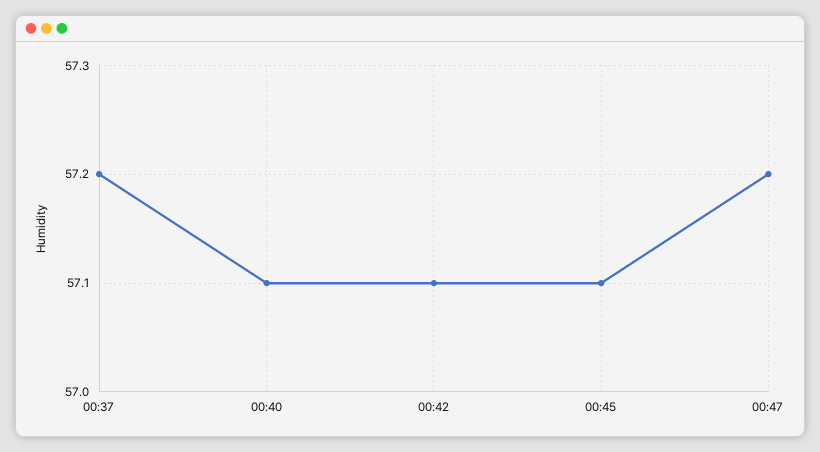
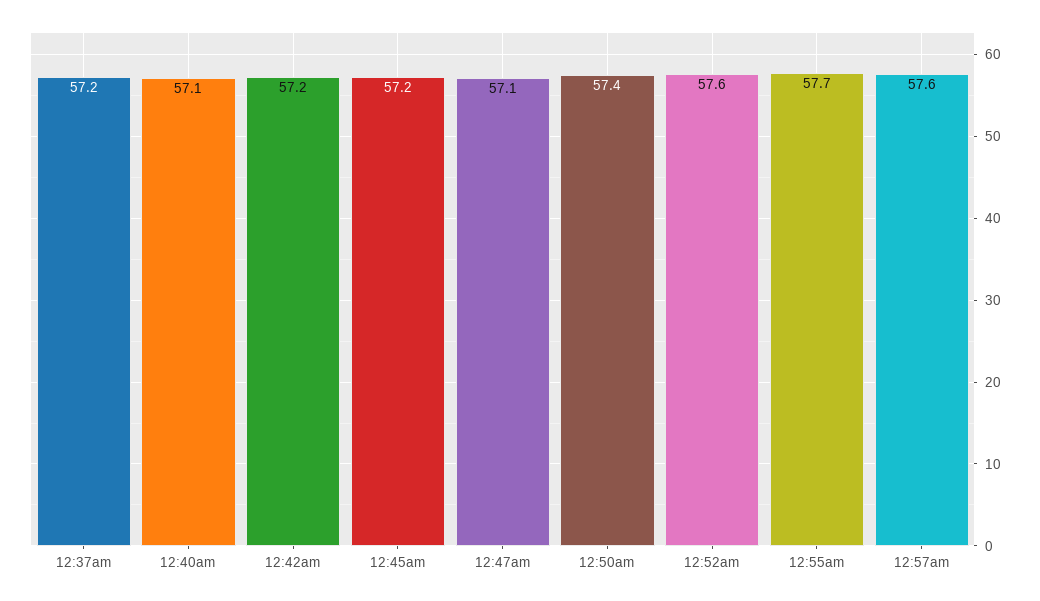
00:42: 57.1 -> 57.2
00:45: 57.1 -> 57.2
00:47: 57.2 -> 57.1
12:50am: none -> 57.4
12:52am: none -> 57.6
12:55am: none -> 57.7
12:57am: none -> 57.6

